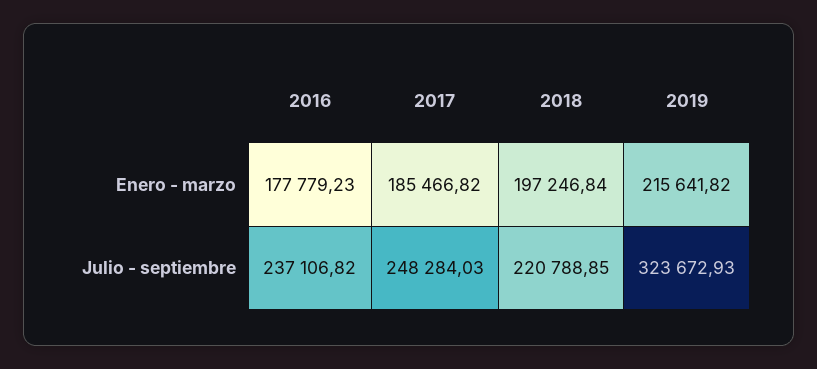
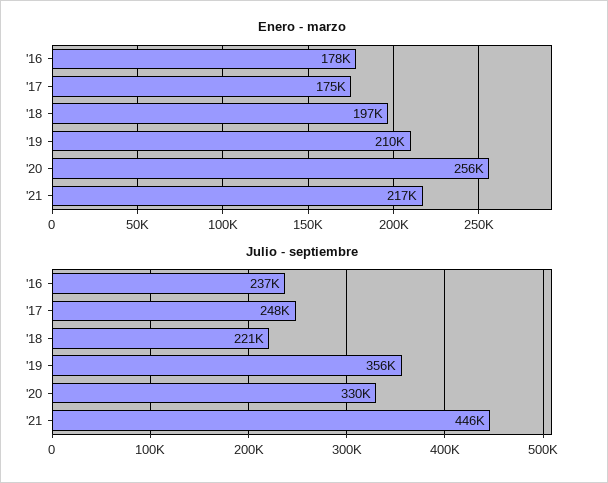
Enero - marzo, 2017: 185466.82 -> 175000
Enero - marzo, 2019: 215641.82 -> 210000
Julio - septiembre, 2019: 323672.93 -> 356000
Enero - marzo, '20: none -> 256000
Enero - marzo, '21: none -> 217000
Julio - septiembre, '20: none -> 330000
Julio - septiembre, '21: none -> 446000

